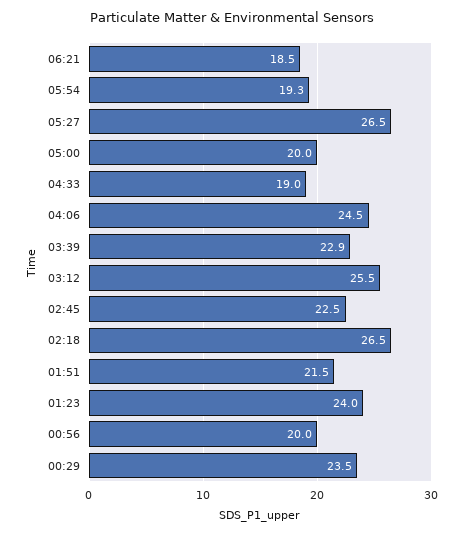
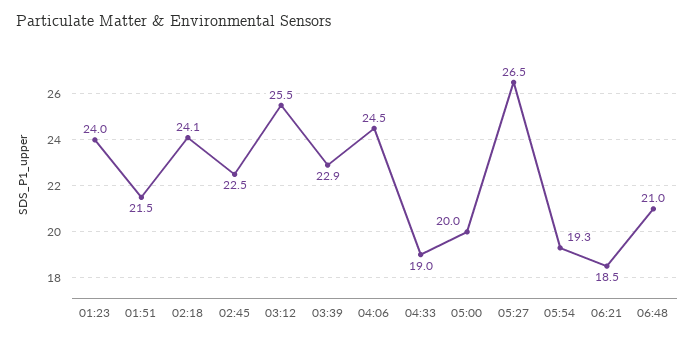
02:18: 26.5 -> 24.1
00:56: 20 -> none
00:29: 23.5 -> none
06:48: none -> 21

